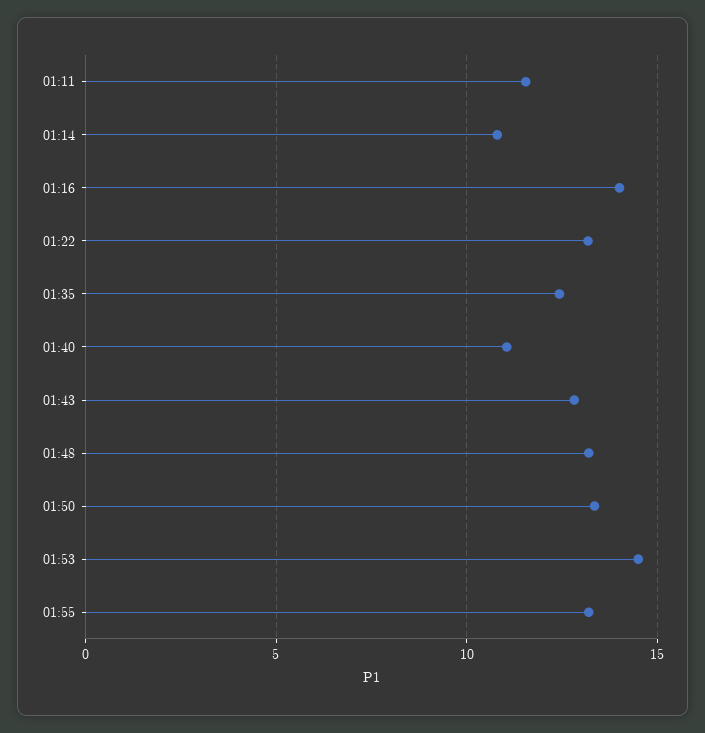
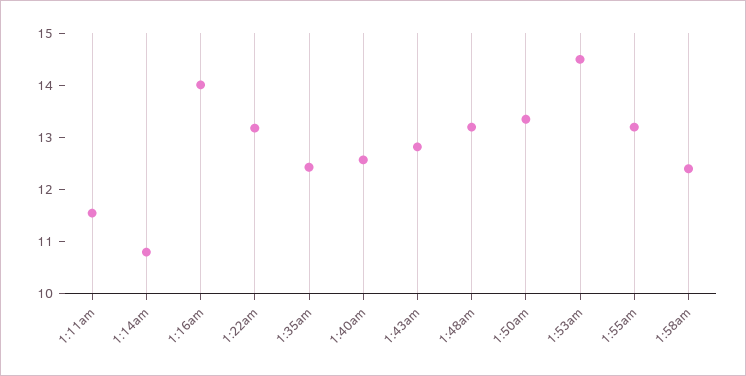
01:40: 11 -> 12.6
1:58am: none -> 12.4

